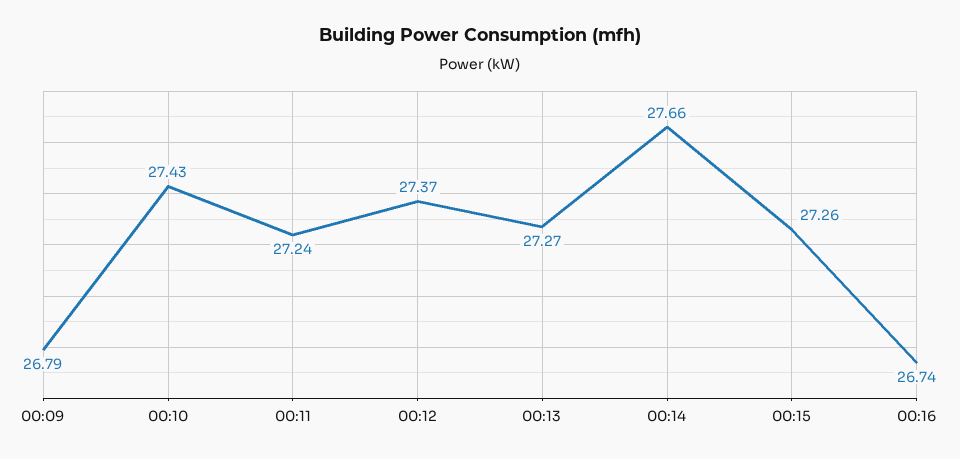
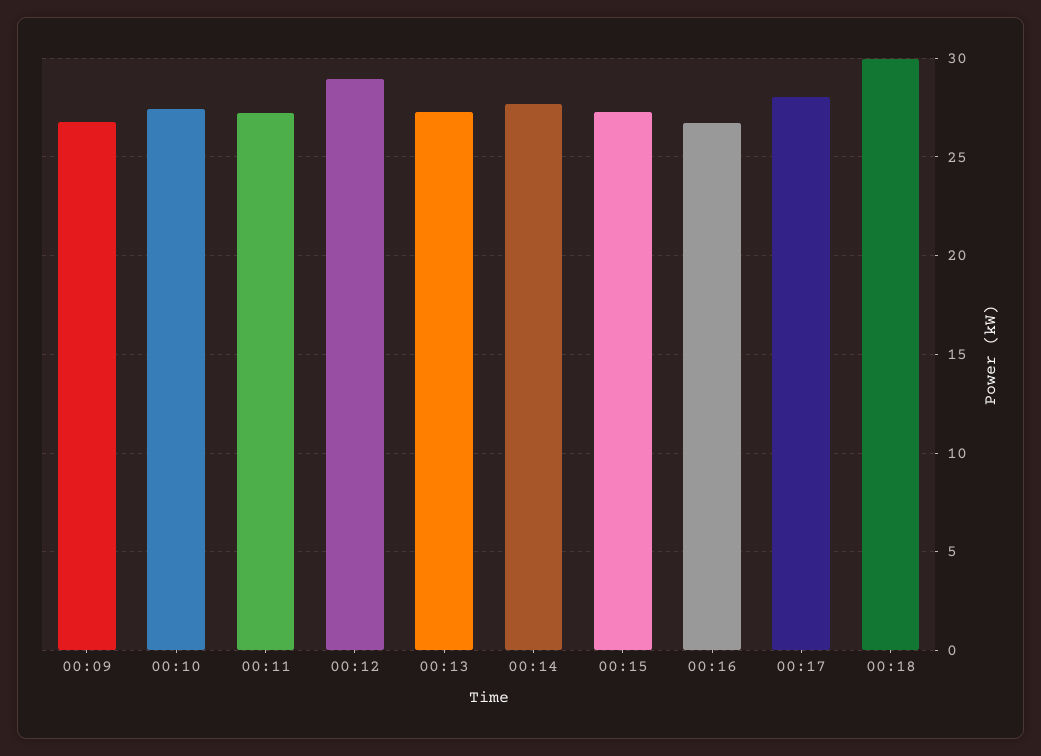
00:12: 27.37 -> 29
00:17: none -> 28
00:18: none -> 30

